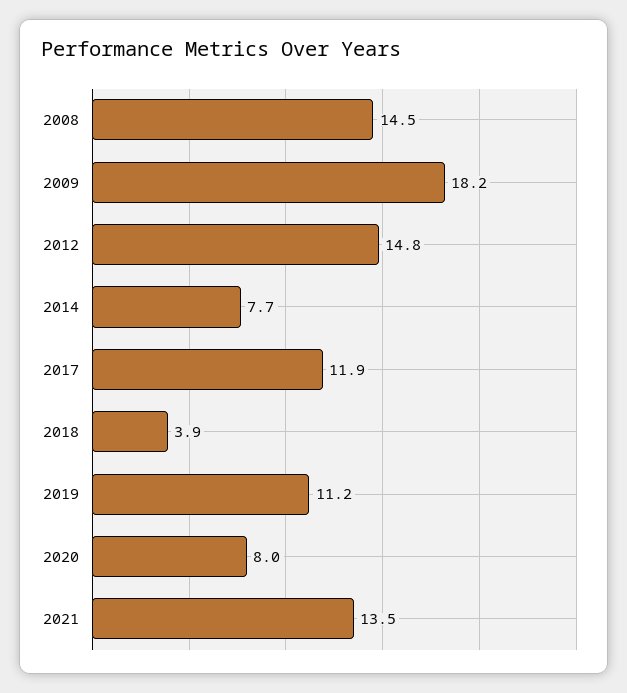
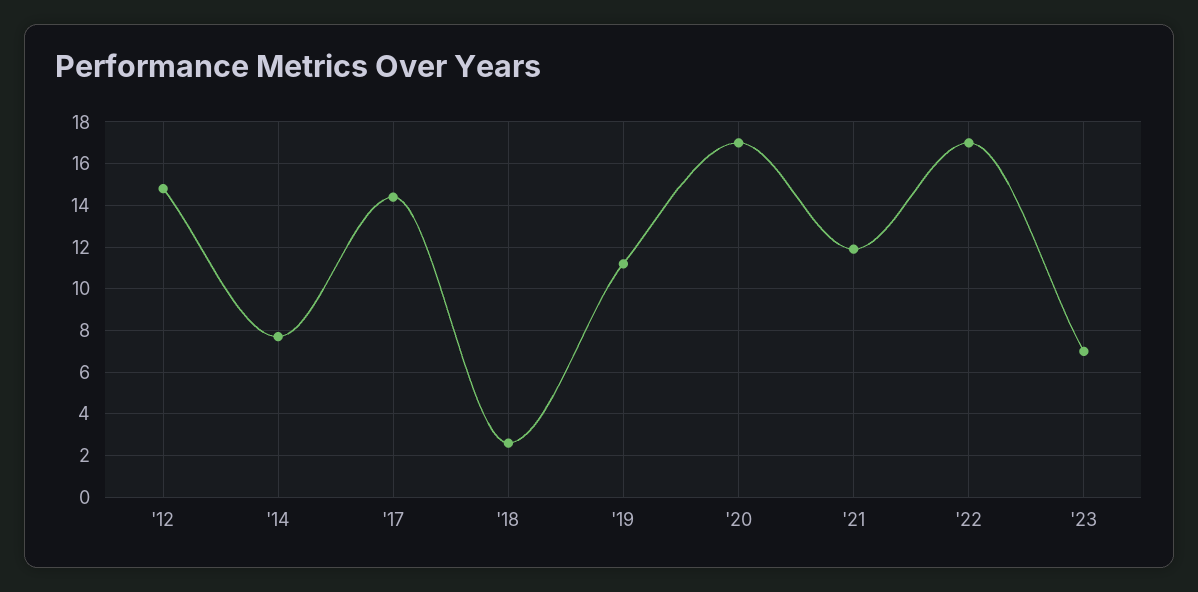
2008: 14.5 -> none
2009: 18.2 -> none
2017: 11.9 -> 14.5
2018: 3.9 -> 2.5
2020: 8 -> 17
2021: 13.5 -> 12
'22: none -> 17
'23: none -> 7

